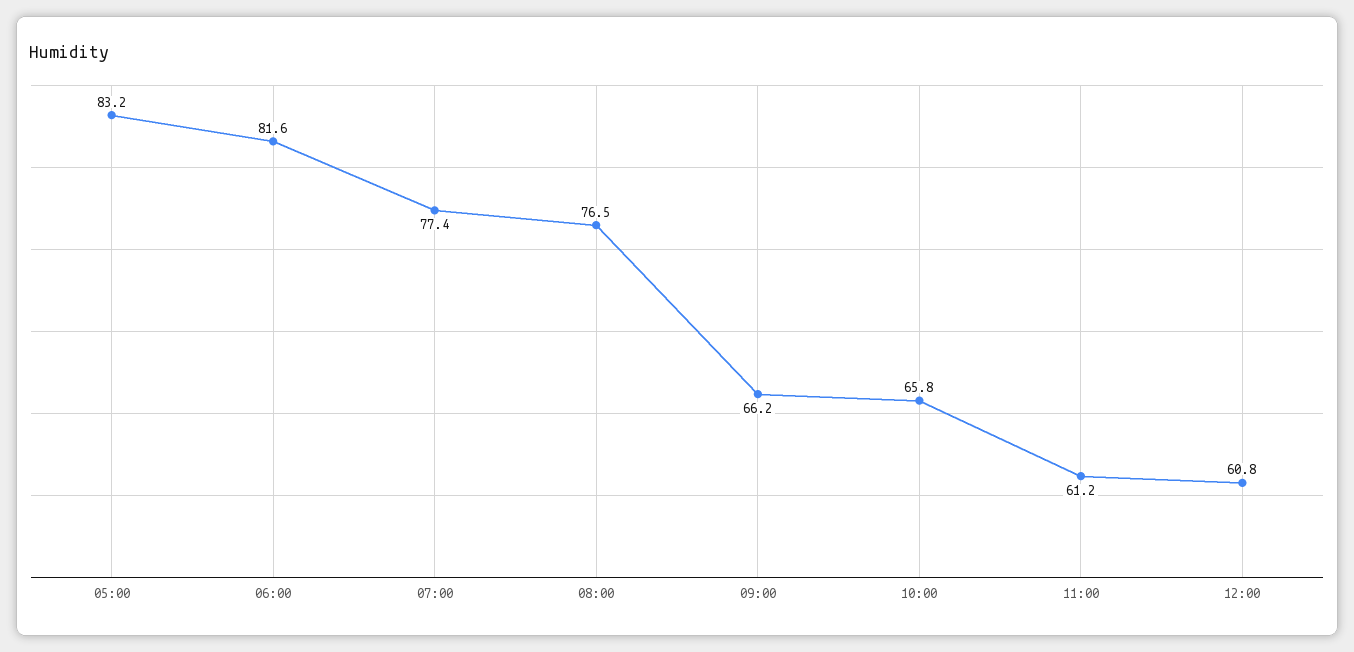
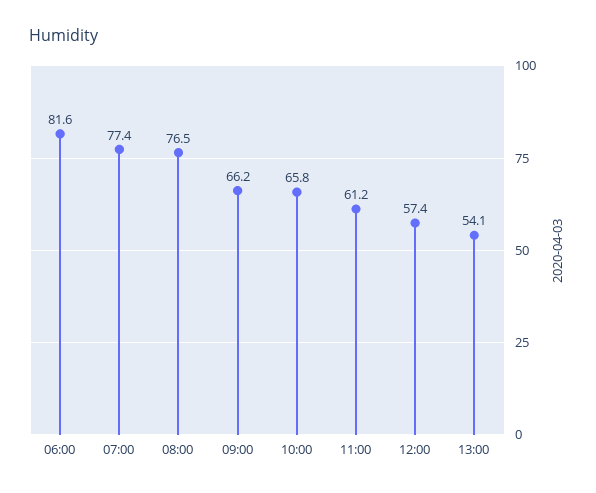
05:00: 83.2 -> none
12:00: 60.8 -> 57.4
13:00: none -> 54.1

